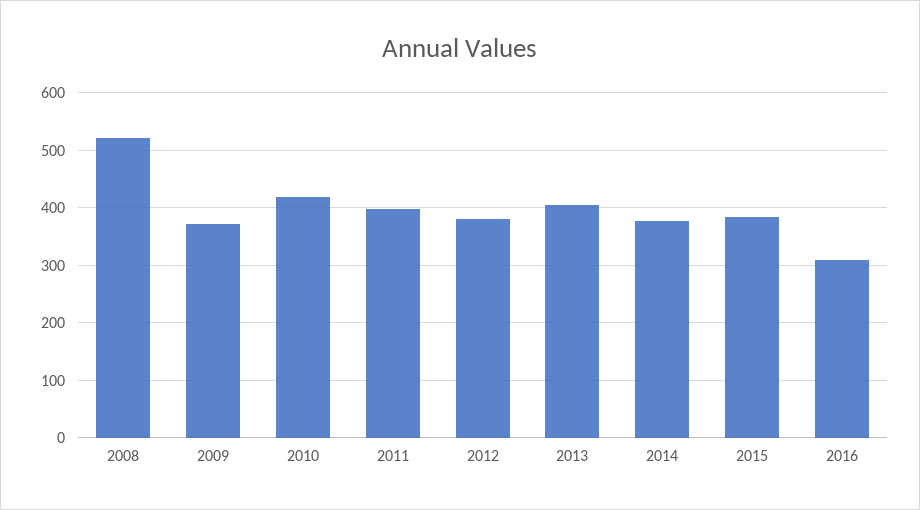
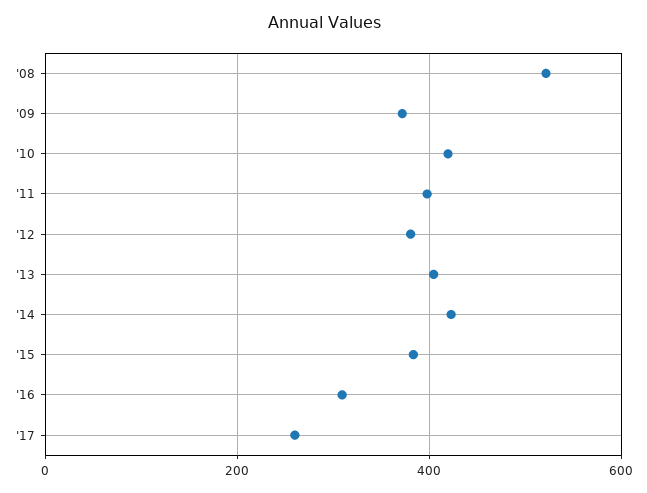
2014: 380 -> 420
'17: none -> 260

